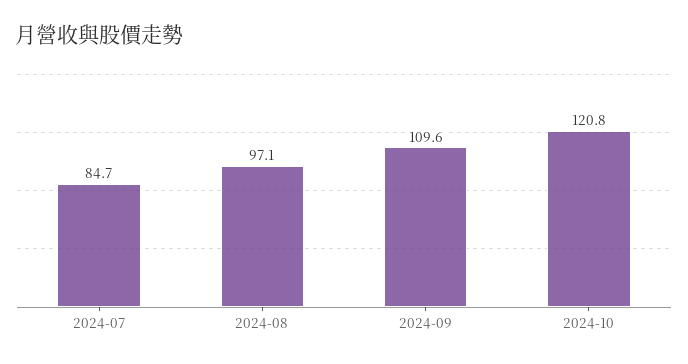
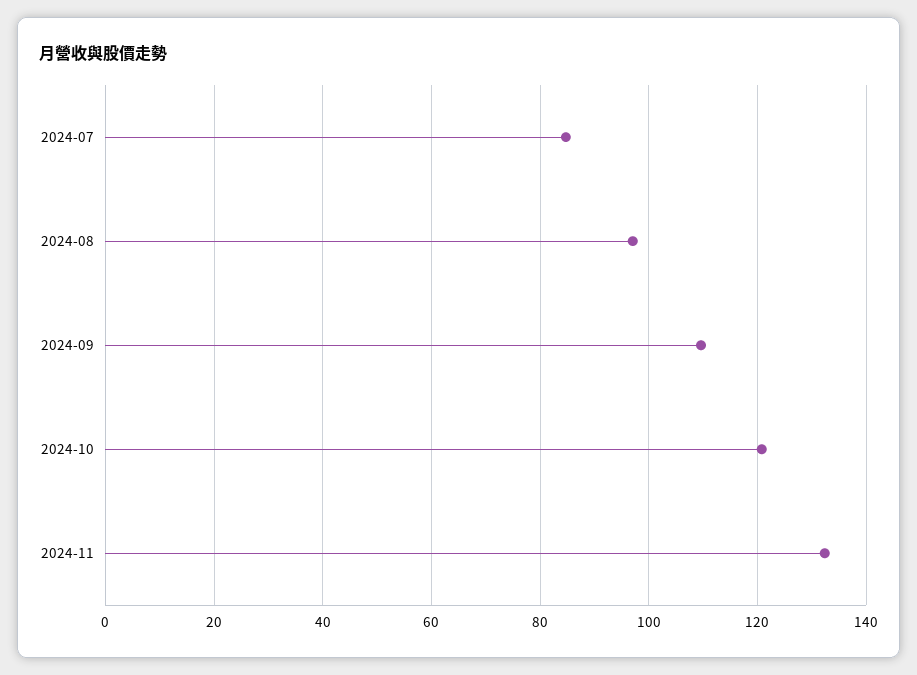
2024-11: none -> 132

